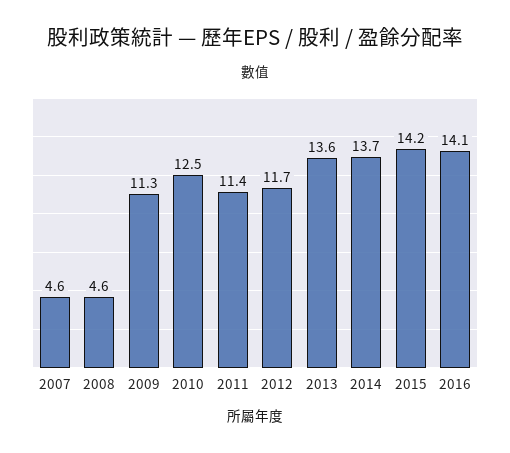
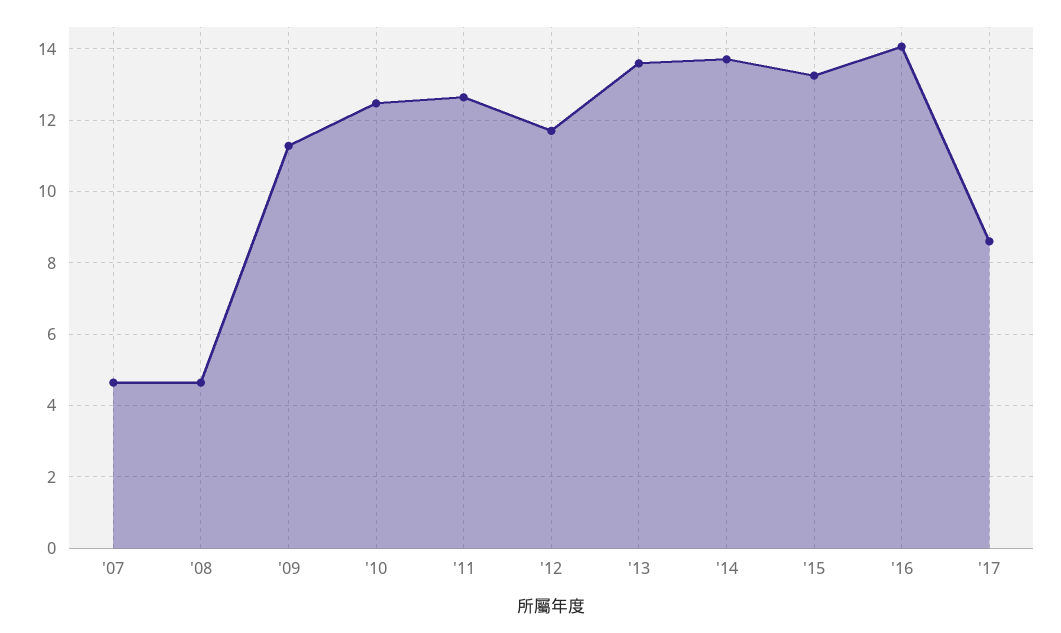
2011: 11.4 -> 12.6
2015: 14.2 -> 13.2
'17: none -> 8.6

